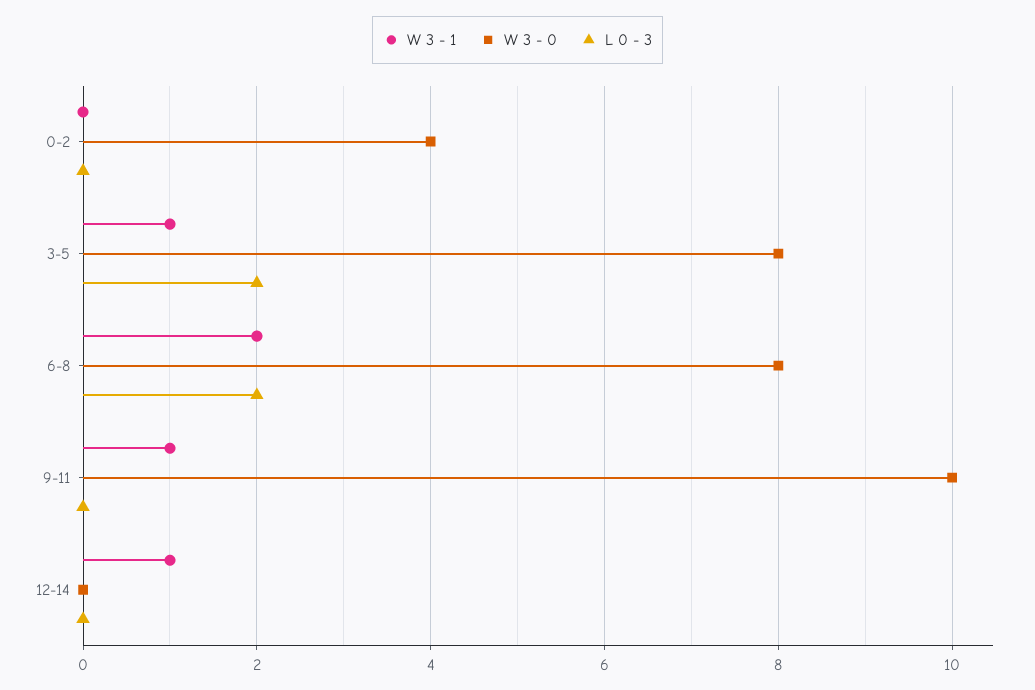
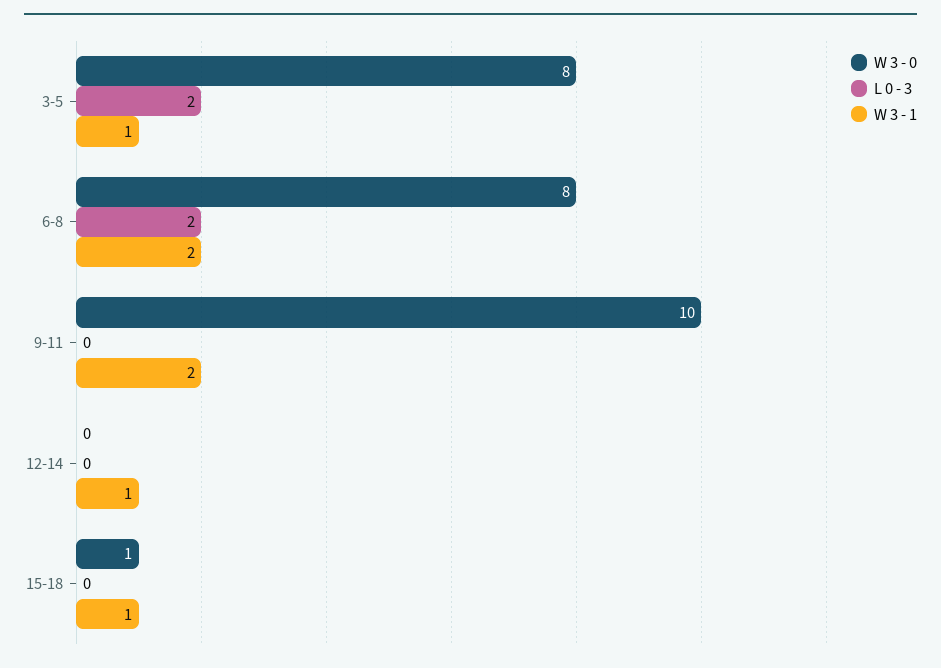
W 3 - 1, 0-2: 0 -> none
W 3 - 0, 0-2: 4 -> none
L 0 - 3, 0-2: 0 -> none
W 3 - 1, 9-11: 1 -> 2
W 3 - 0, 15-18: none -> 1
L 0 - 3, 15-18: none -> 0
W 3 - 1, 15-18: none -> 1

